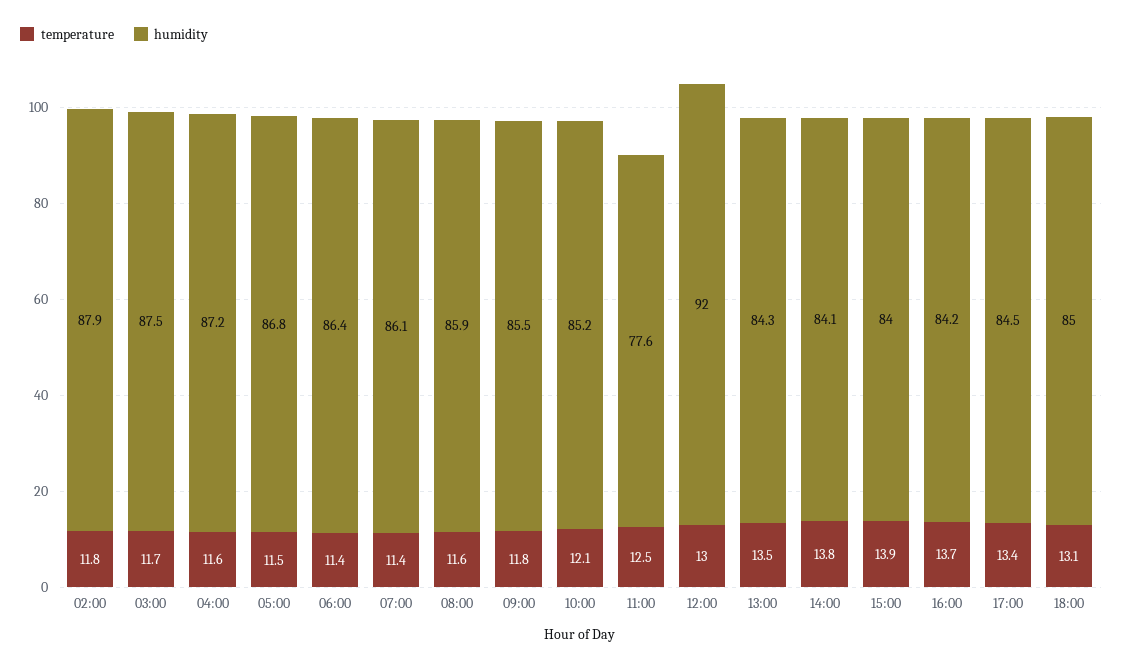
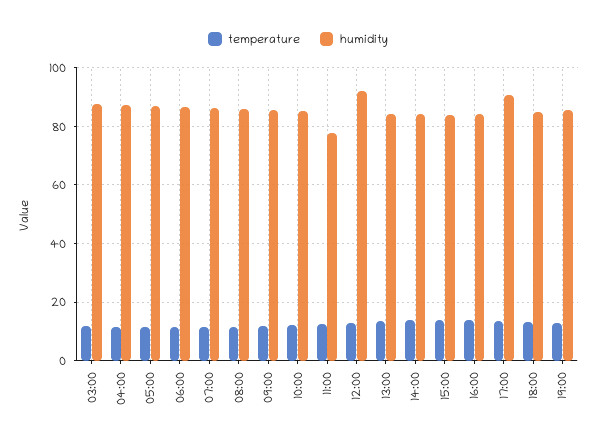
temperature, 02:00: 11.8 -> none
humidity, 02:00: 87.9 -> none
humidity, 17:00: 84.5 -> 90
temperature, 19:00: none -> 12.5
humidity, 19:00: none -> 85

